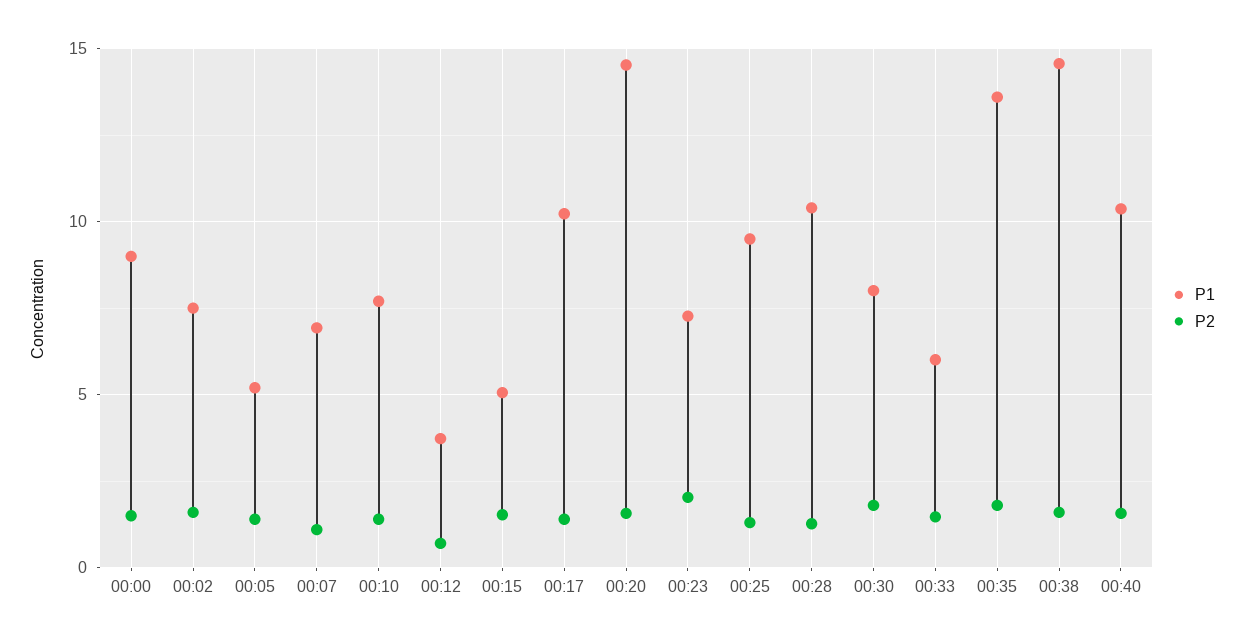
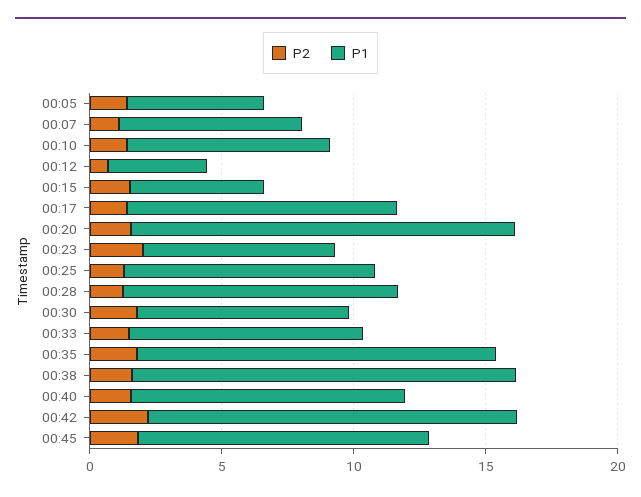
P1, 00:00: 9 -> none
P2, 00:00: 1.5 -> none
P1, 00:02: 7.5 -> none
P2, 00:02: 1.5 -> none
P1, 00:33: 6 -> 9
P2, 00:42: none -> 2
P1, 00:42: none -> 14
P2, 00:45: none -> 2
P1, 00:45: none -> 11

